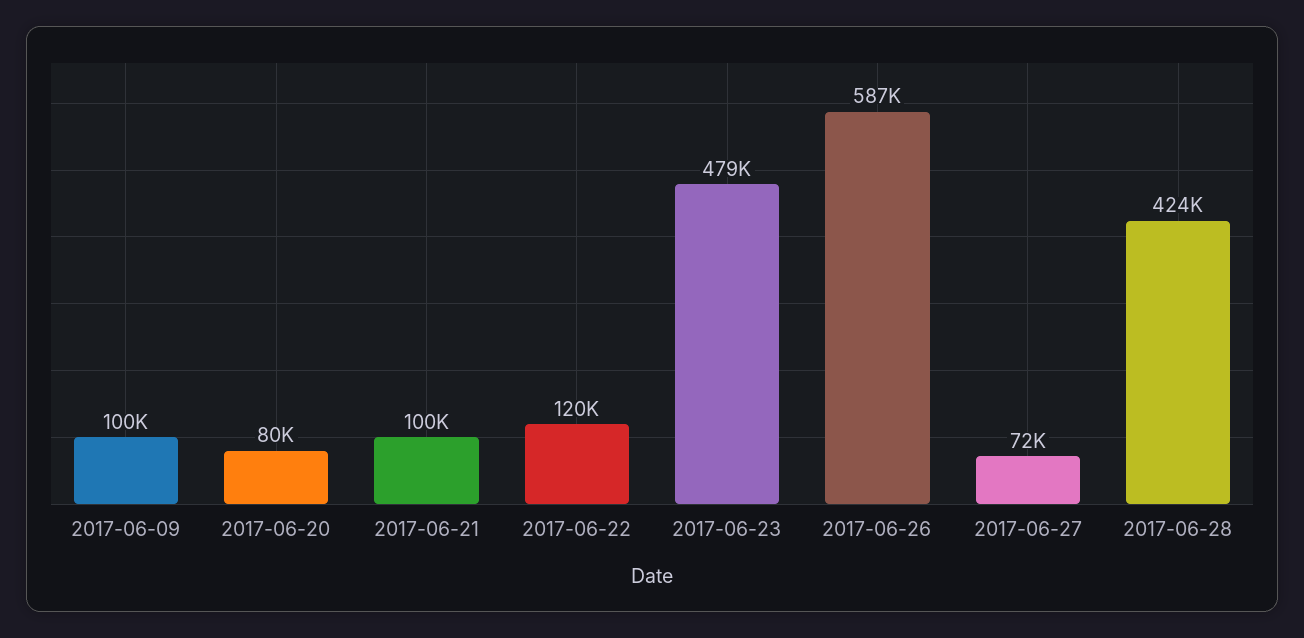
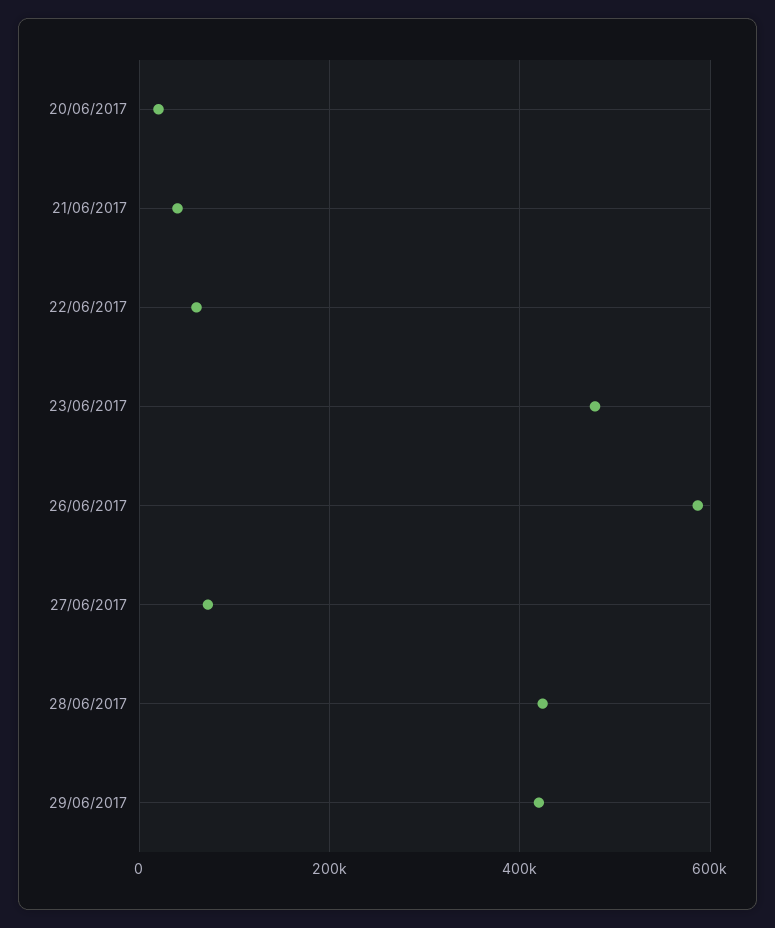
2017-06-09: 100000 -> none
2017-06-20: 80000 -> 20000
2017-06-21: 100000 -> 40000
2017-06-22: 120000 -> 60000
29/06/2017: none -> 420000

